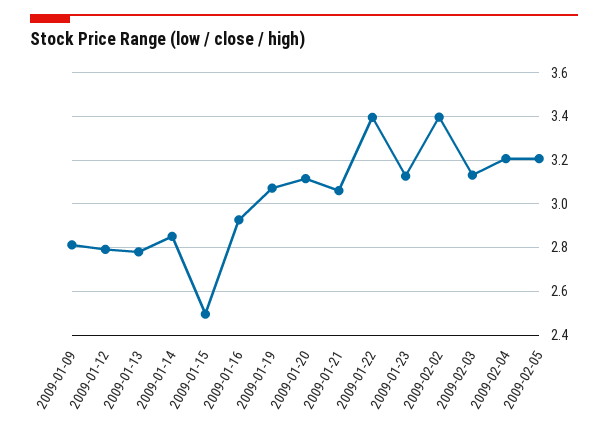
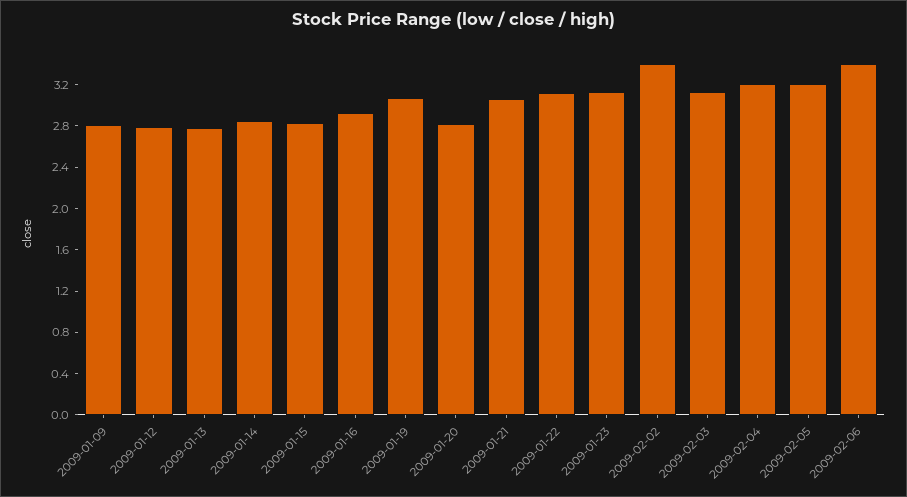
2009-01-15: 2.5 -> 2.8
2009-01-20: 3.1 -> 2.8
2009-01-22: 3.4 -> 3.1
2009-02-06: none -> 3.4

